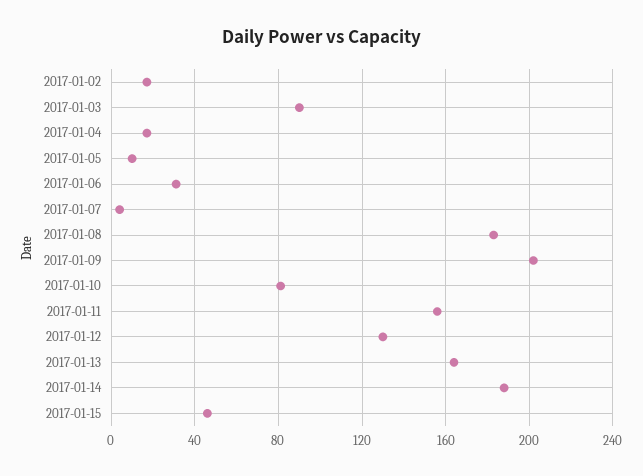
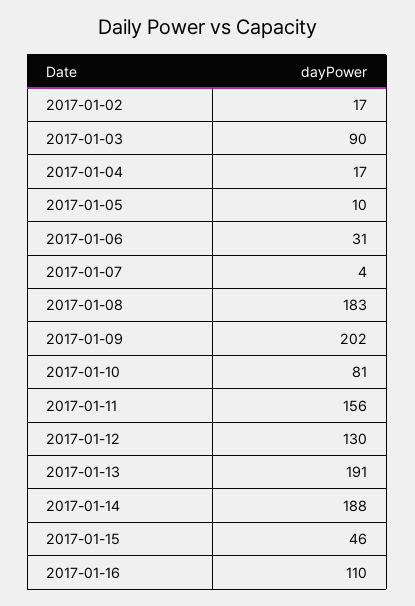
2017-01-13: 165 -> 191
2017-01-16: none -> 110

